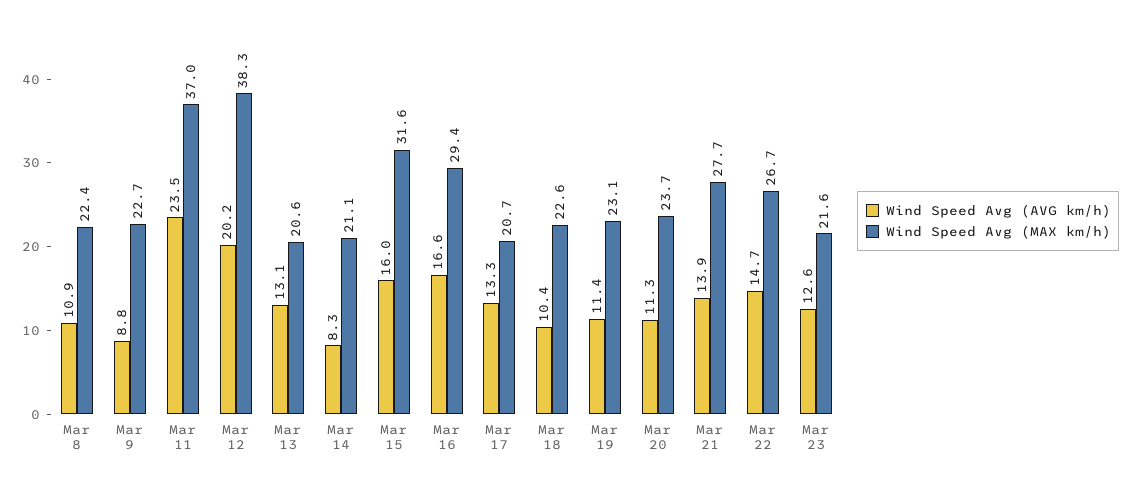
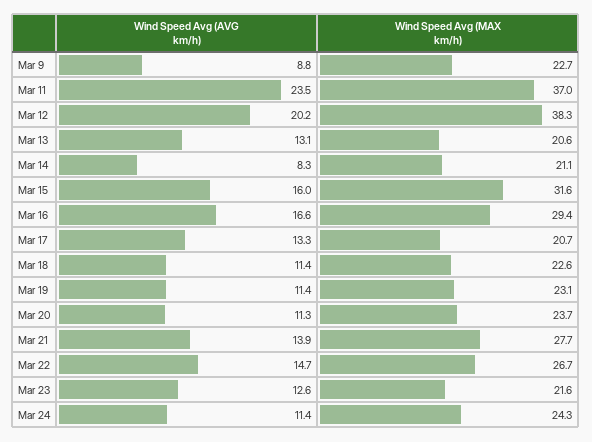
Wind Speed Avg (AVG km/h), Mar 8: 10.9 -> none
Wind Speed Avg (MAX km/h), Mar 8: 22.4 -> none
Wind Speed Avg (AVG km/h), Mar 18: 10.4 -> 11.4
Wind Speed Avg (AVG km/h), Mar 24: none -> 11.4
Wind Speed Avg (MAX km/h), Mar 24: none -> 24.3

